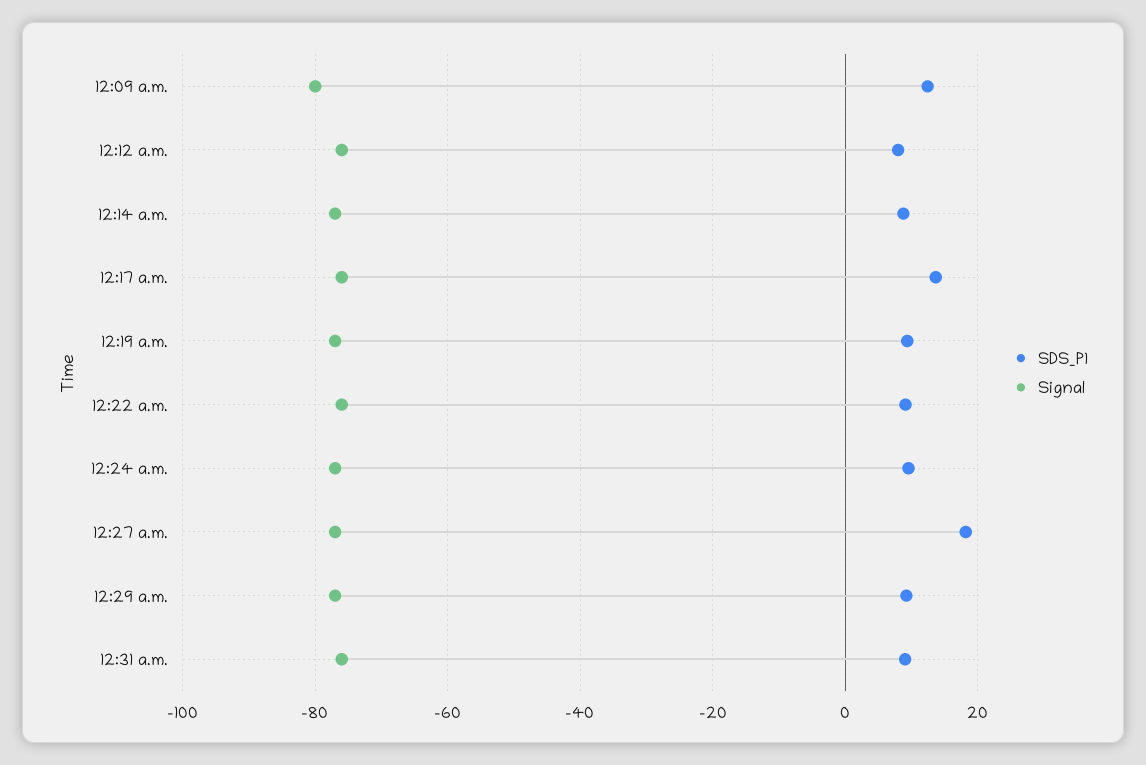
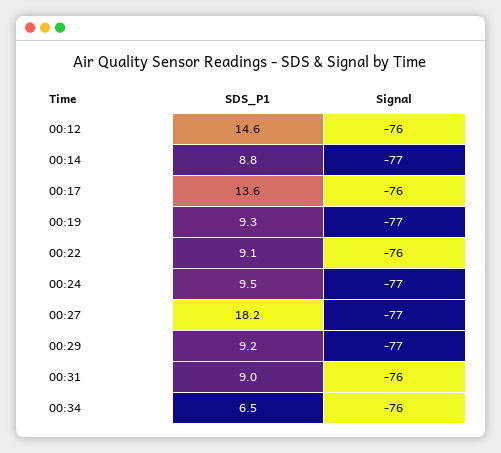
SDS_P1, 12:09 a.m.: 12 -> none
Signal, 12:09 a.m.: -80 -> none
SDS_P1, 12:12 a.m.: 8 -> 14.6
SDS_P1, 00:34: none -> 6.5
Signal, 00:34: none -> -76

